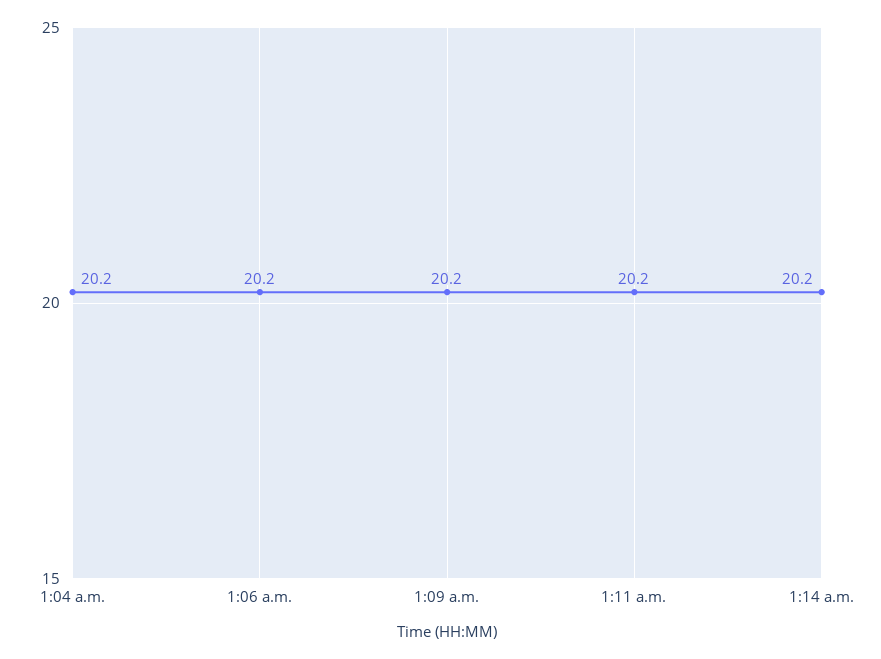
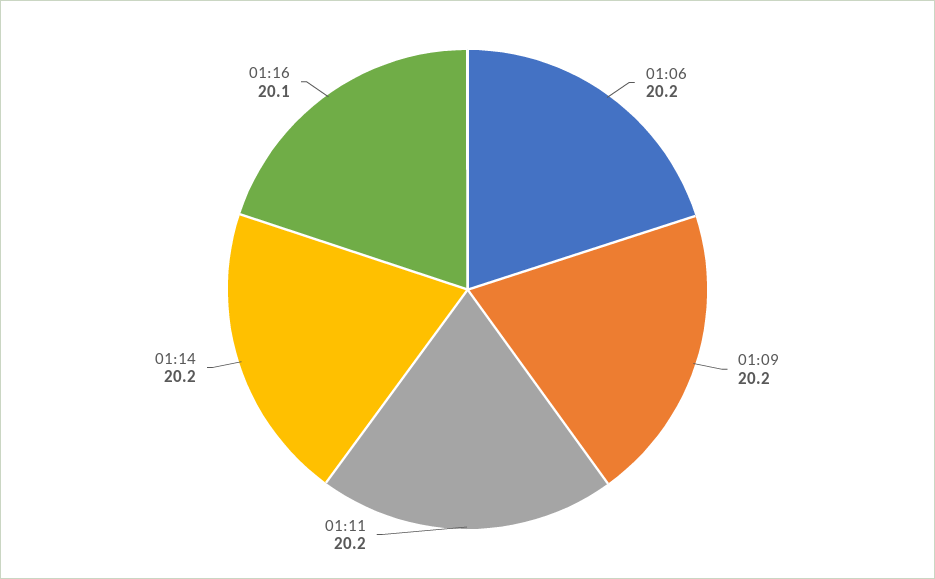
1:04 a.m.: 20.2 -> none
01:16: none -> 20.1

